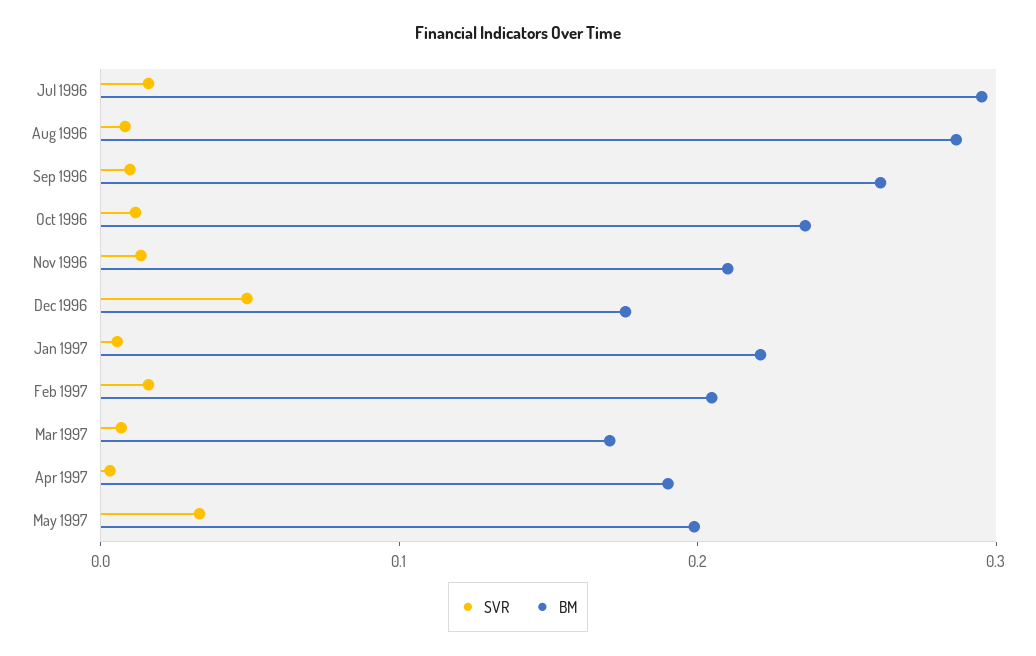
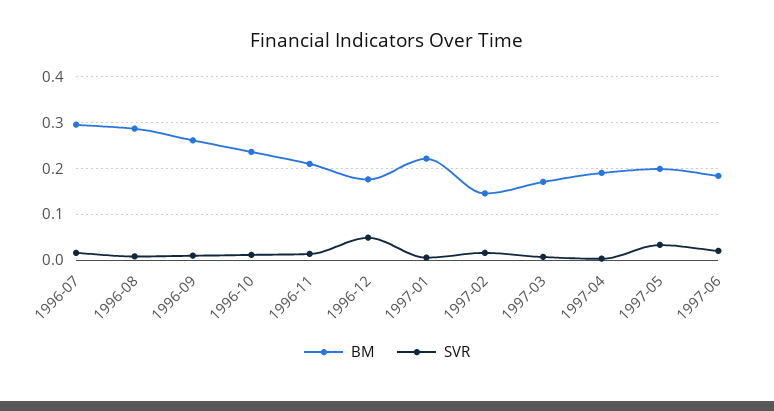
BM, Feb 1997: 0.2 -> 0.14
BM, 1997-06: none -> 0.18
SVR, 1997-06: none -> 0.02

